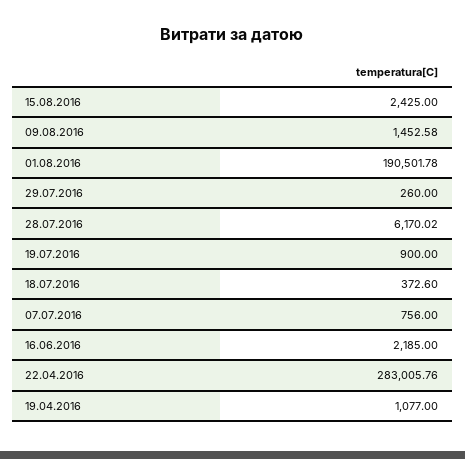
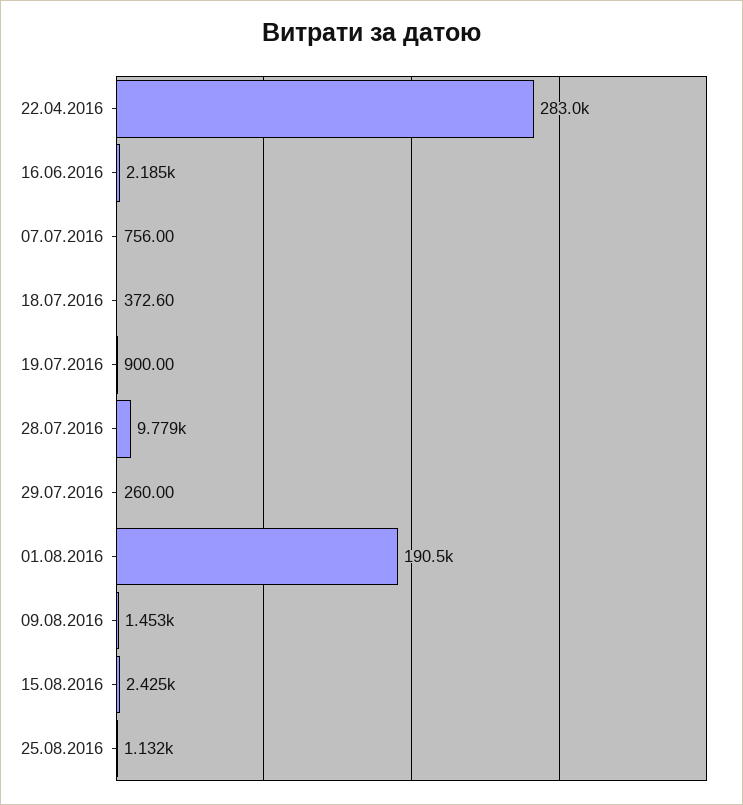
28.07.2016: 6170.02 -> 9779
19.04.2016: 1077 -> none
25.08.2016: none -> 1132

